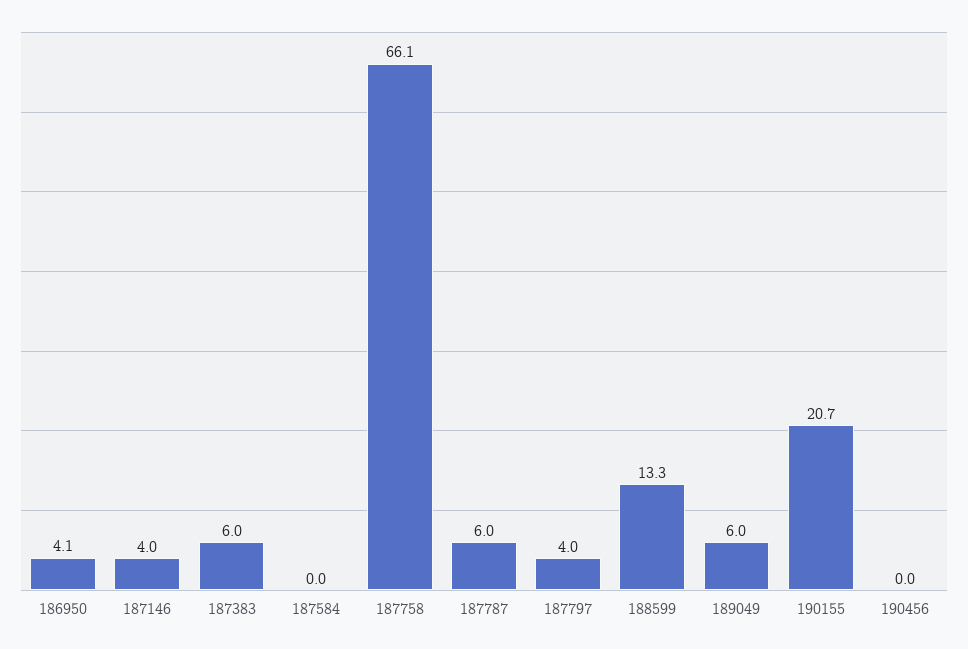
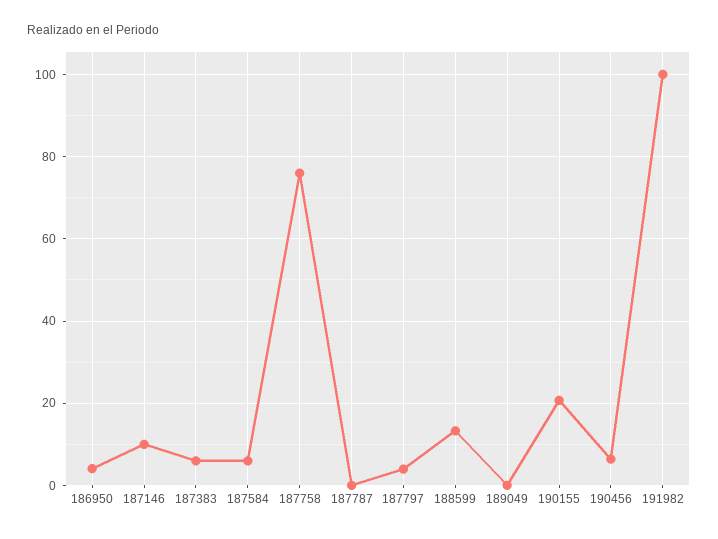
187146: 4 -> 10
187584: 0 -> 6
187758: 66.1 -> 76
187787: 6 -> 0
189049: 6 -> 0
190456: 0 -> 6
191982: none -> 100

